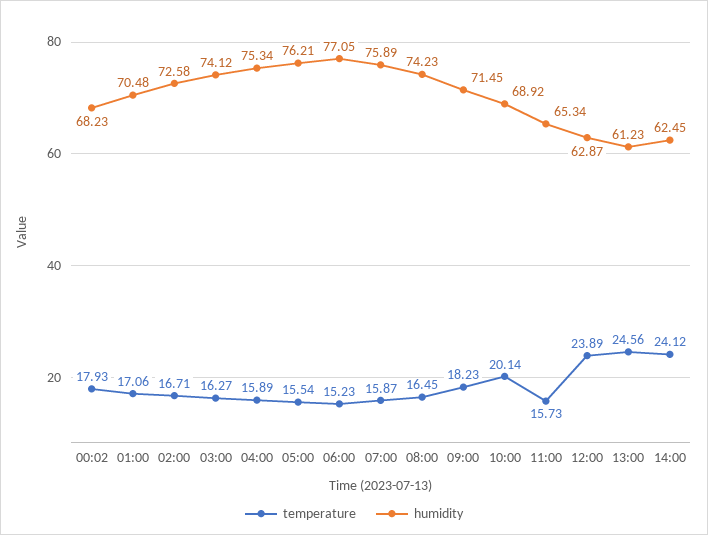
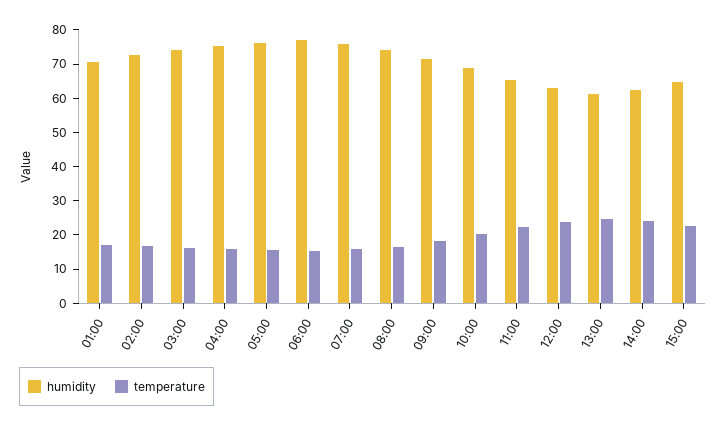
temperature, 00:02: 17.93 -> none
humidity, 00:02: 68.23 -> none
temperature, 11:00: 15.73 -> 22.5
humidity, 15:00: none -> 65
temperature, 15:00: none -> 22.5

